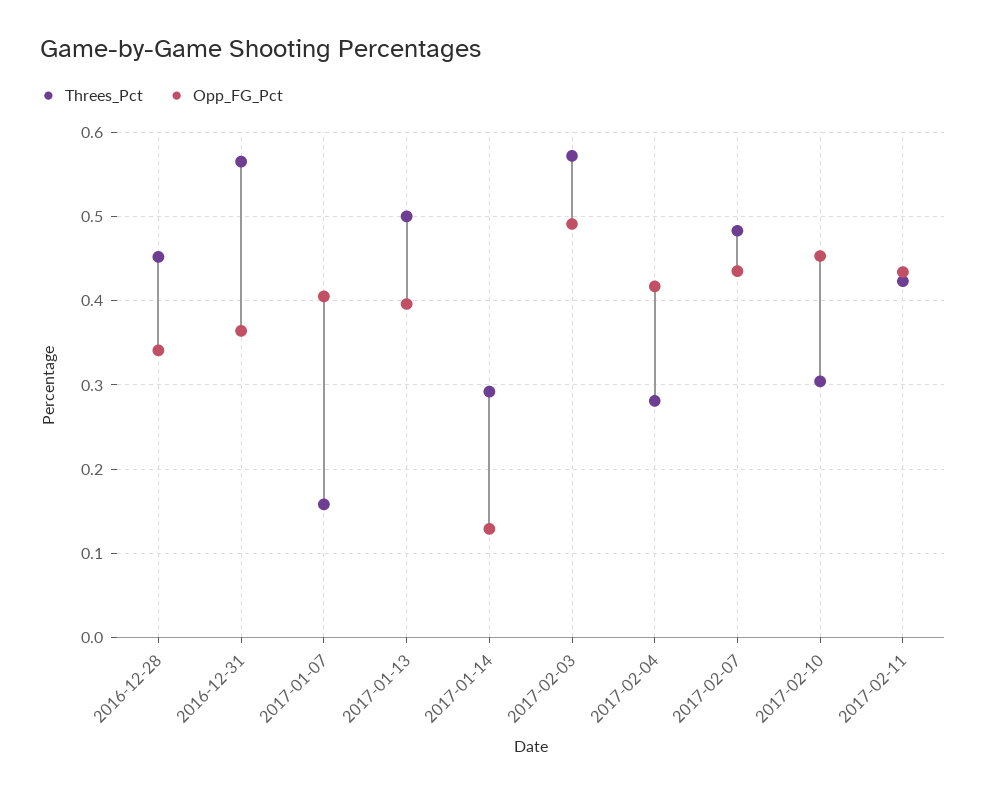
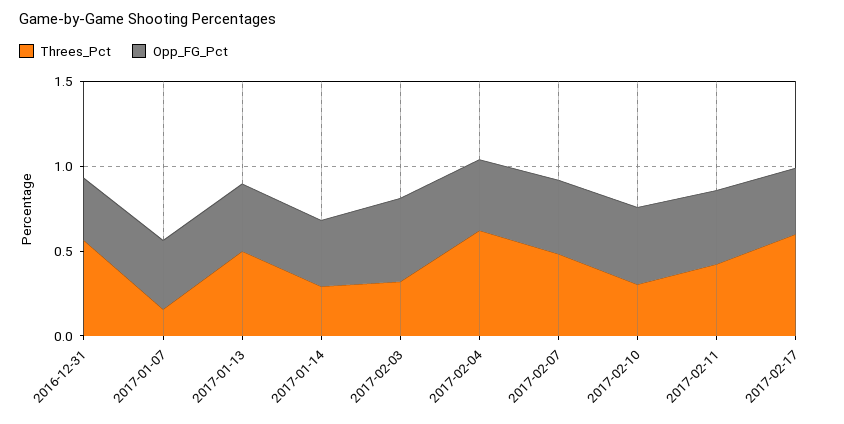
Threes_Pct, 2016-12-28: 0.45 -> none
Opp_FG_Pct, 2016-12-28: 0.34 -> none
Opp_FG_Pct, 2017-01-14: 0.13 -> 0.4
Threes_Pct, 2017-02-03: 0.57 -> 0.3
Threes_Pct, 2017-02-04: 0.28 -> 0.6
Threes_Pct, 2017-02-17: none -> 0.6
Opp_FG_Pct, 2017-02-17: none -> 0.4

